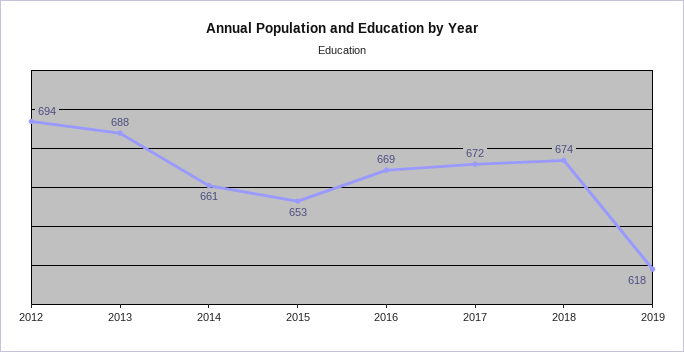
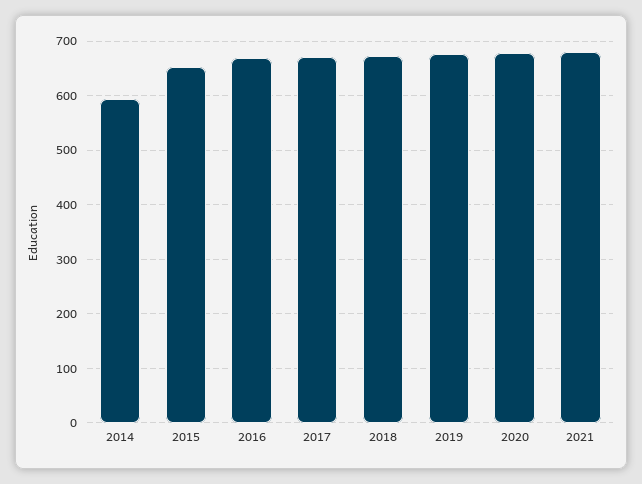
2012: 694 -> none
2013: 688 -> none
2014: 661 -> 600
2019: 618 -> 680
2020: none -> 680
2021: none -> 680

